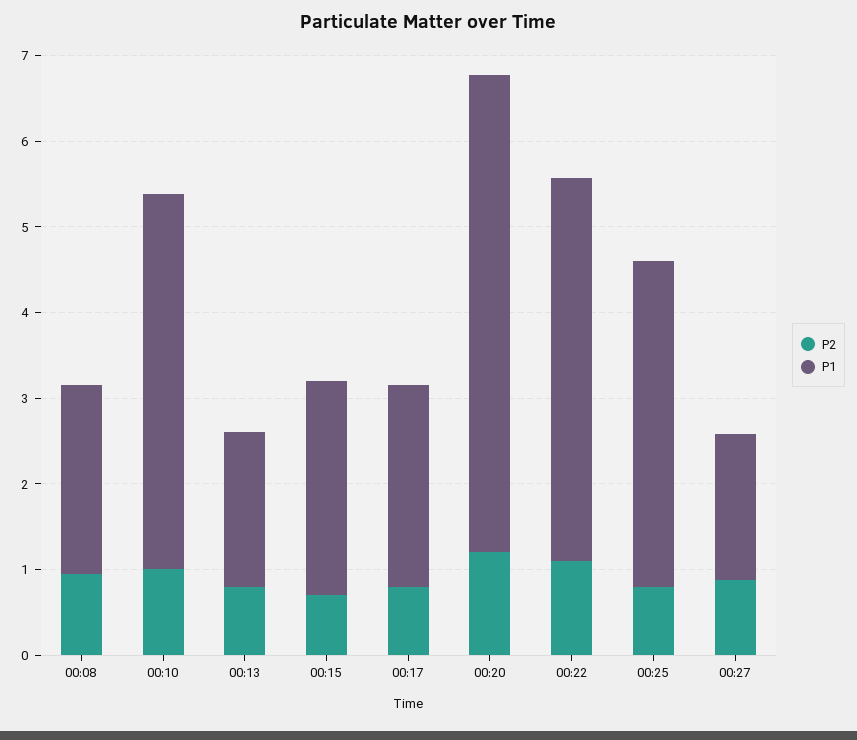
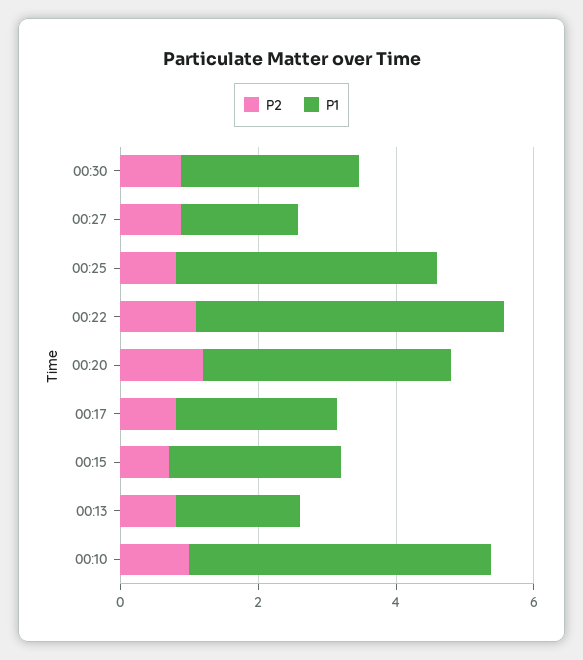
P2, 00:08: 1 -> none
P1, 00:08: 2.2 -> none
P1, 00:20: 5.6 -> 3.5
P2, 00:30: none -> 1
P1, 00:30: none -> 2.5

